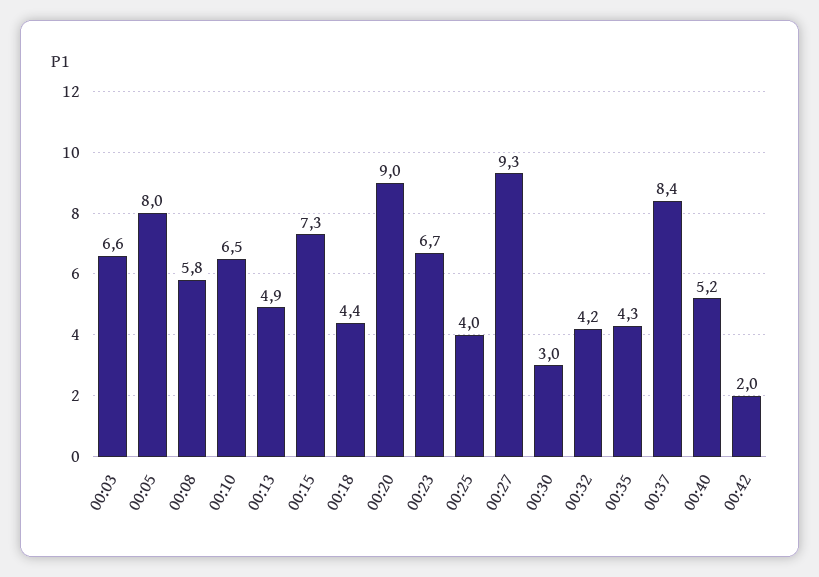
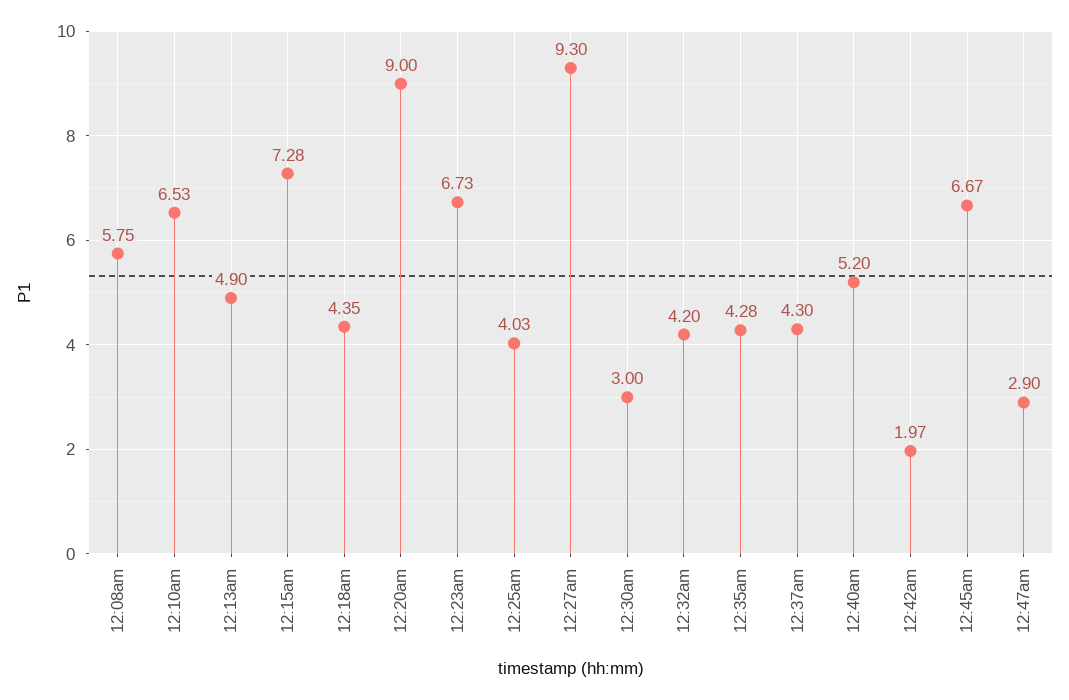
00:03: 6.6 -> none
00:05: 8 -> none
00:37: 8.4 -> 4.3
12:45am: none -> 6.67
12:47am: none -> 2.9

